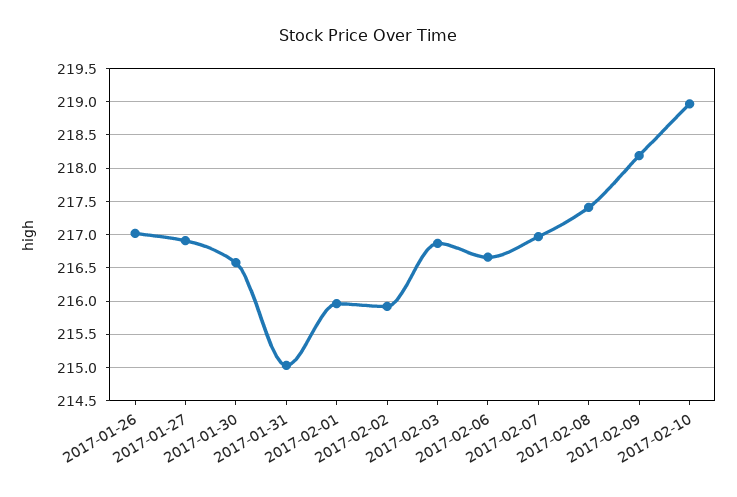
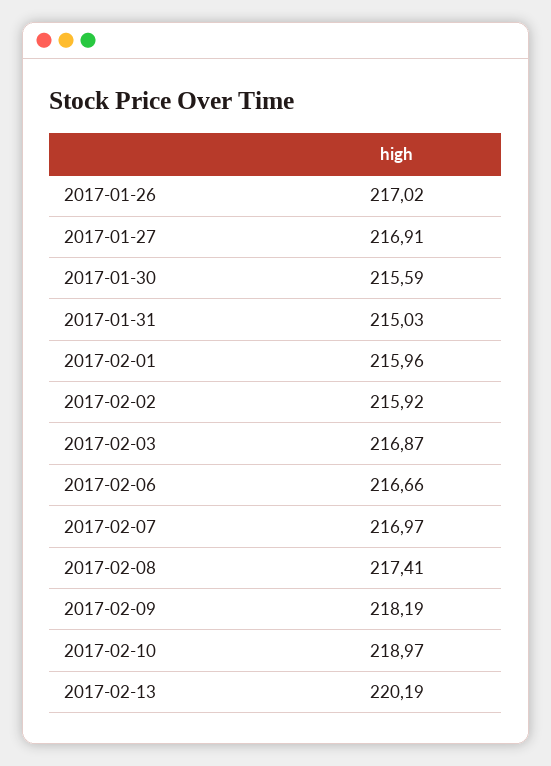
2017-01-30: 216.6 -> 215.59
2017-02-13: none -> 220.19

